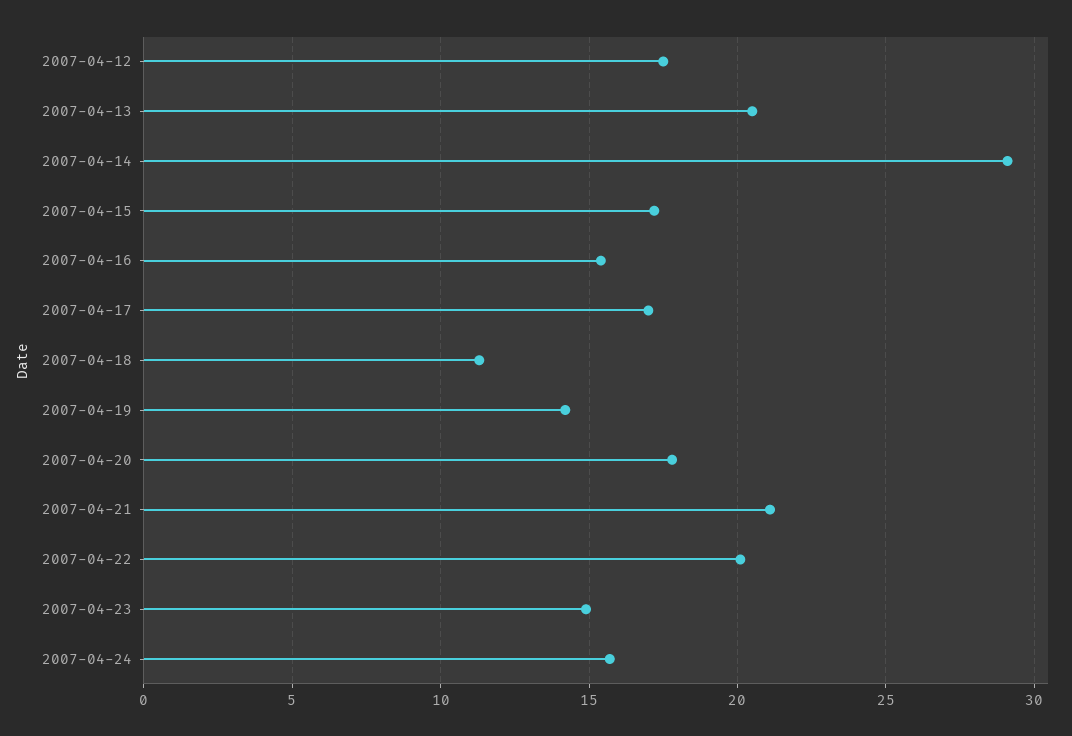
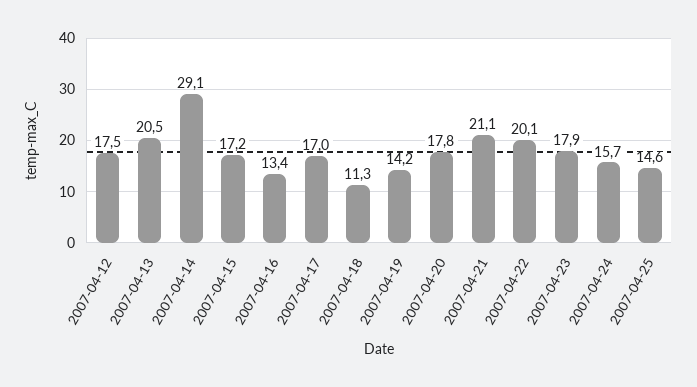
2007-04-16: 15.5 -> 13.4
2007-04-23: 15 -> 17.9
2007-04-25: none -> 14.6

